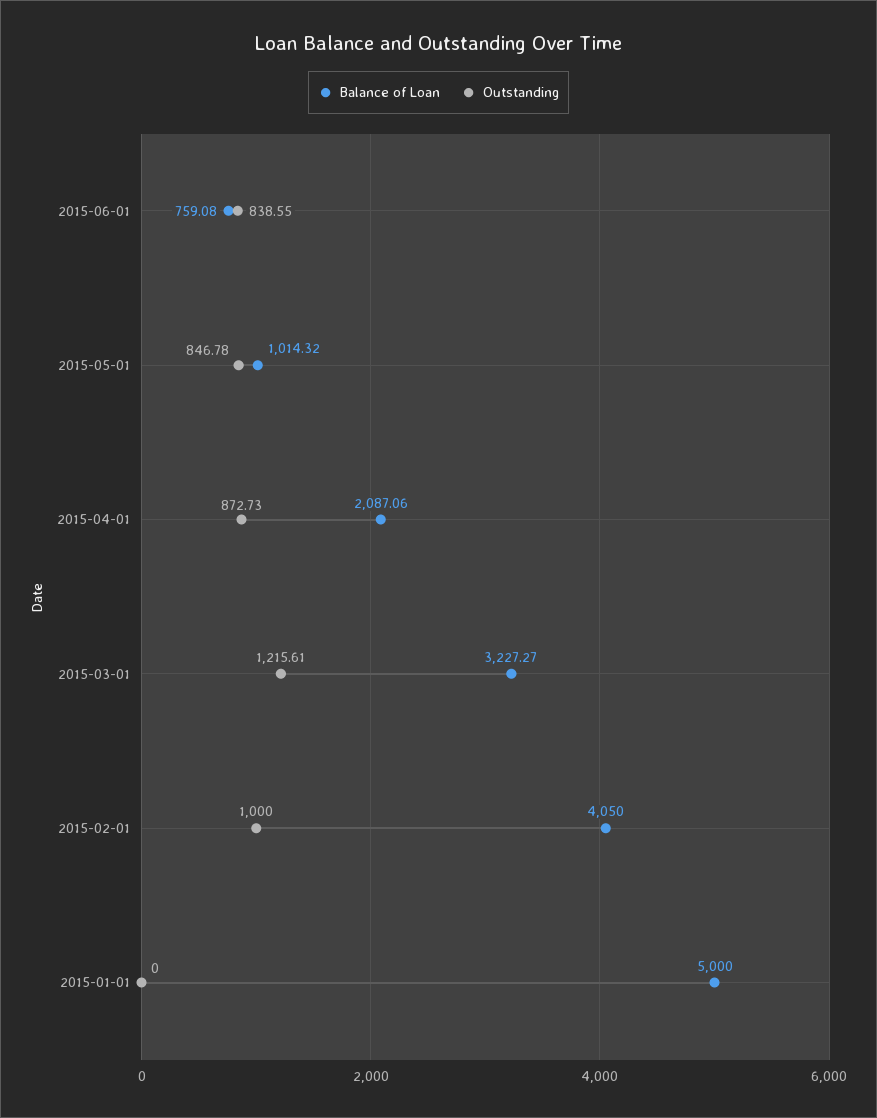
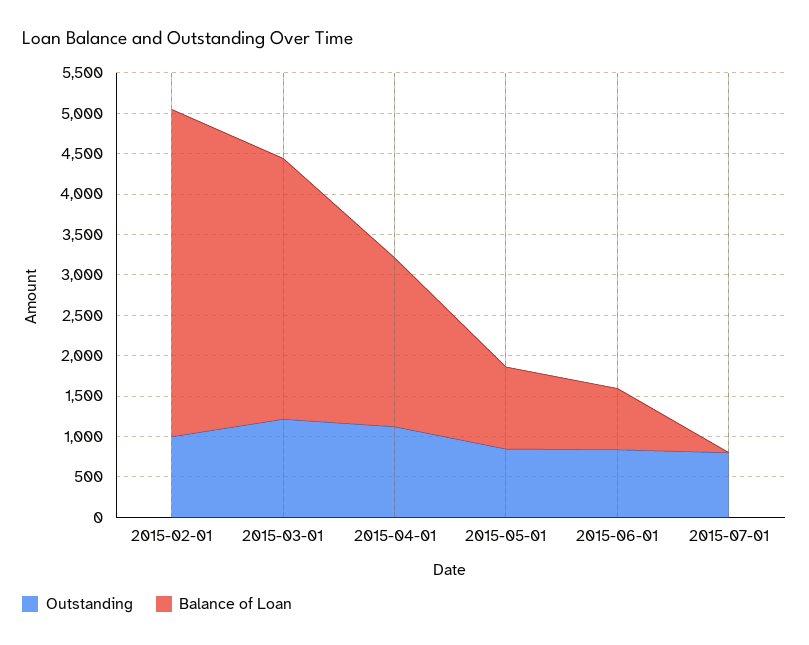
Outstanding, 2015-04-01: 872.73 -> 1100
Balance of Loan, 2015-01-01: 5000 -> none
Outstanding, 2015-01-01: 0 -> none
Outstanding, 2015-07-01: none -> 800
Balance of Loan, 2015-07-01: none -> 0

